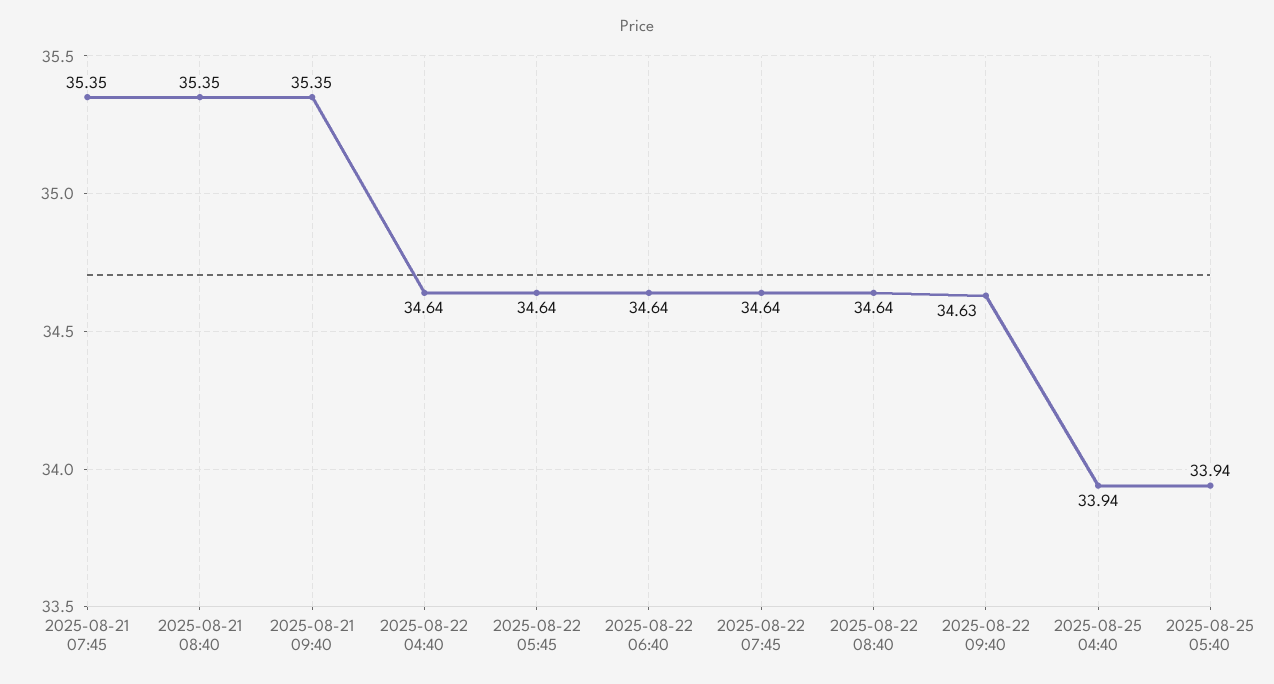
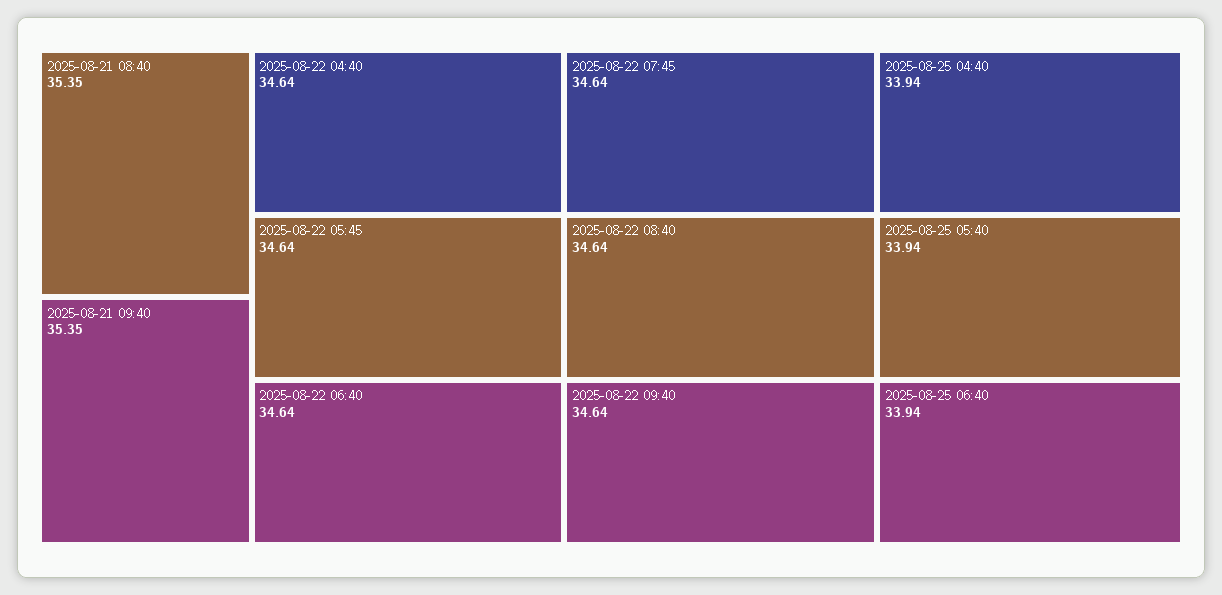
2025-08-21 07:45: 35.35 -> none
2025-08-22 09:40: 34.63 -> 34.64
2025-08-25 06:40: none -> 33.94

